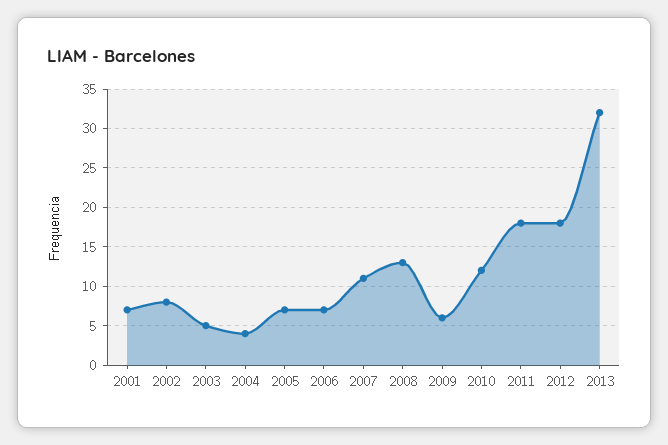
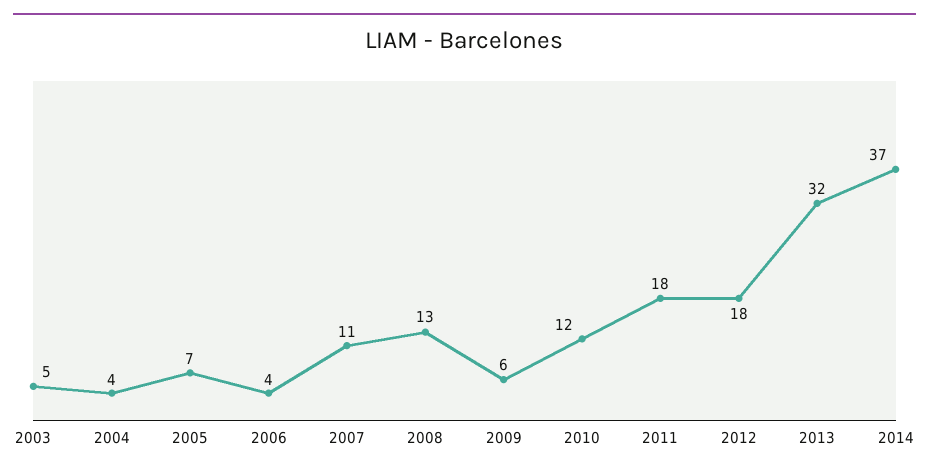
2001: 7 -> none
2002: 8 -> none
2006: 7 -> 4
2014: none -> 37

